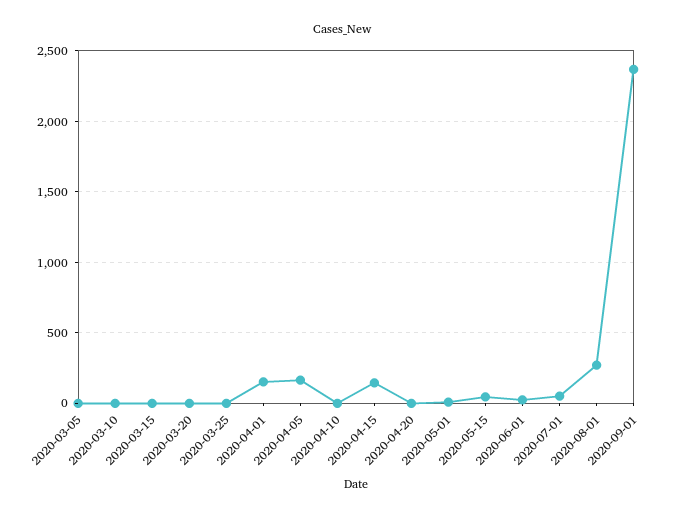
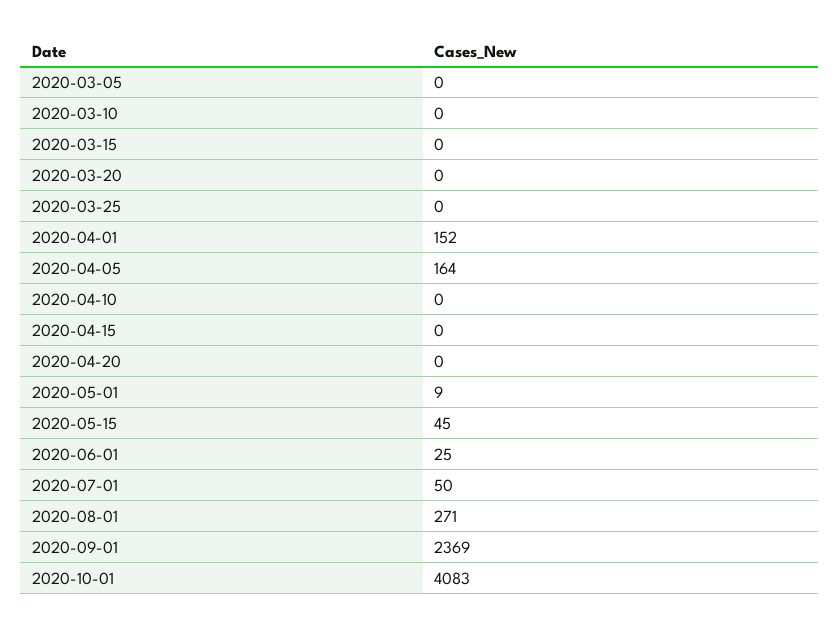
2020-04-15: 150 -> 0
2020-10-01: none -> 4083

